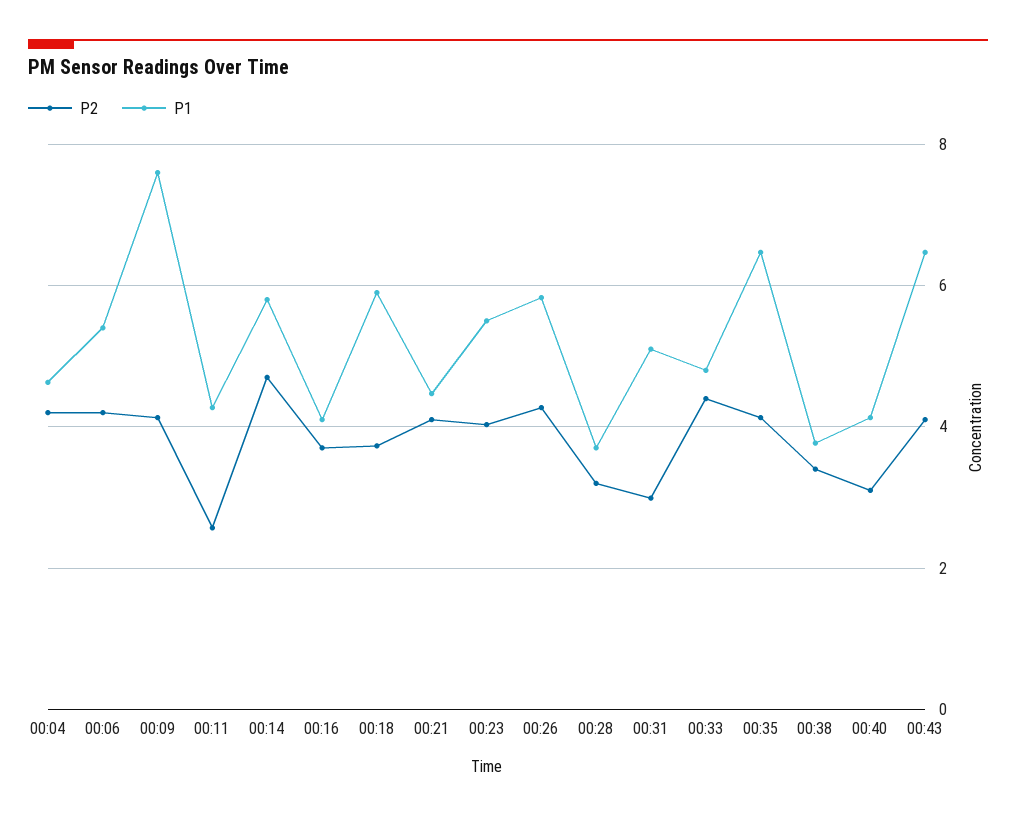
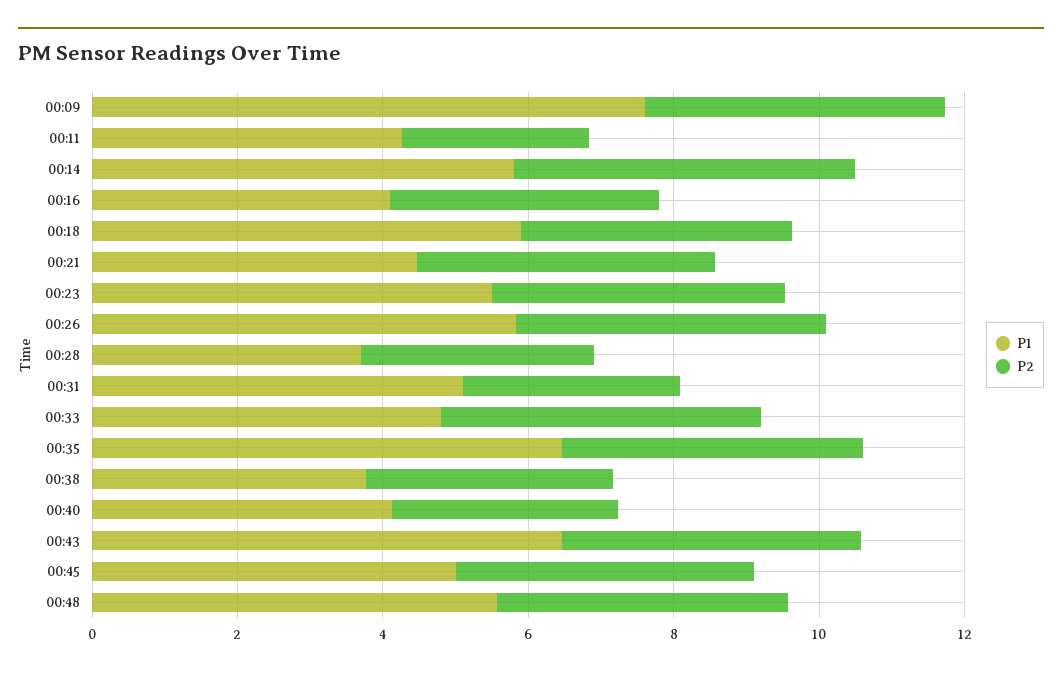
P2, 00:04: 4.2 -> none
P1, 00:04: 4.6 -> none
P2, 00:06: 4.2 -> none
P1, 00:06: 5.4 -> none
P1, 00:45: none -> 5
P2, 00:45: none -> 4
P1, 00:48: none -> 5.5
P2, 00:48: none -> 4

